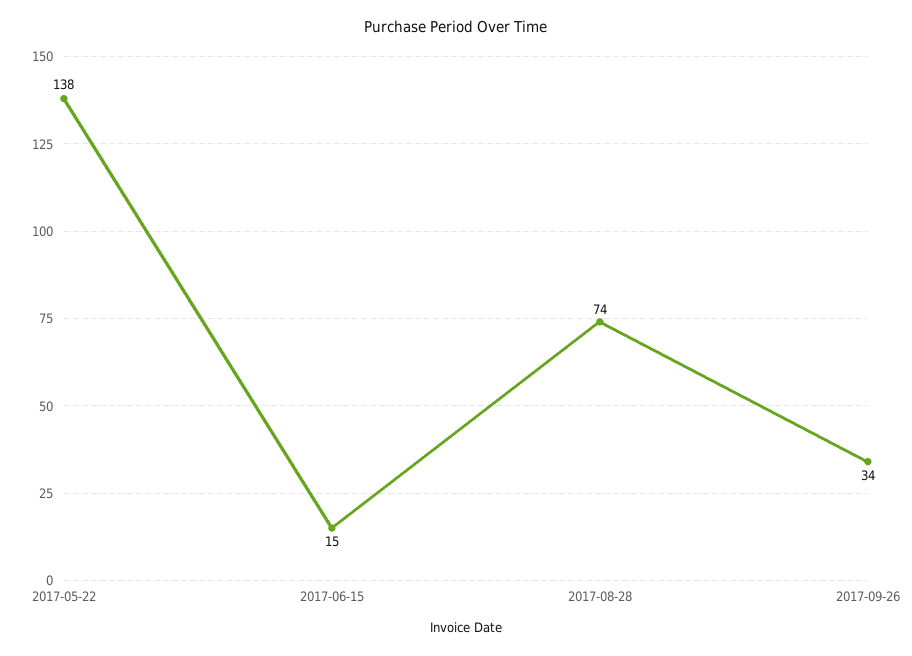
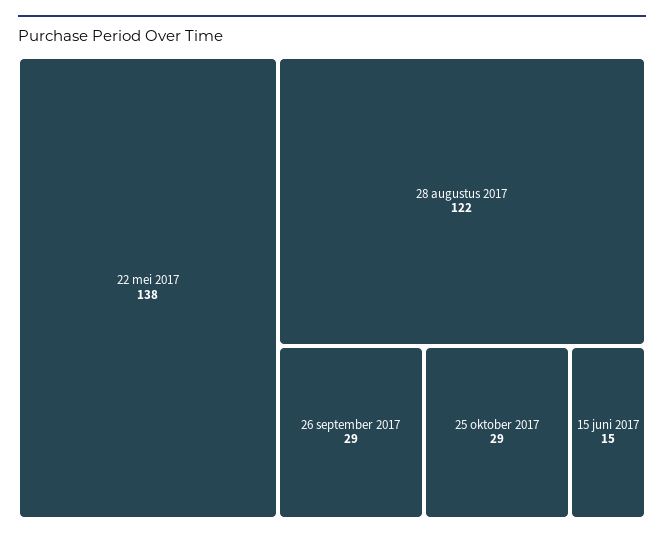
2017-08-28: 74 -> 122
2017-09-26: 34 -> 29
25 oktober 2017: none -> 29

